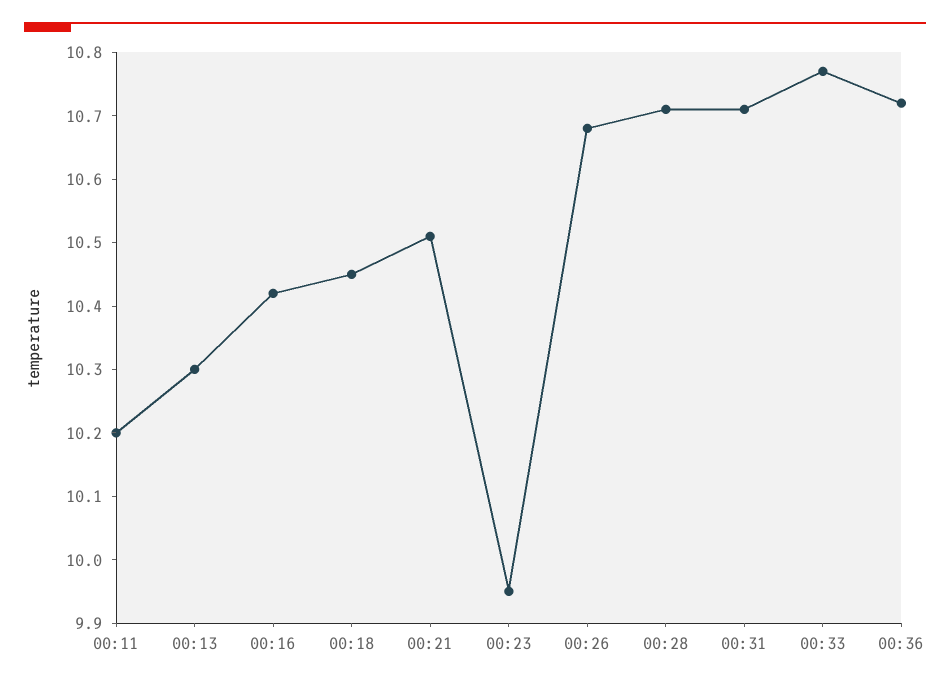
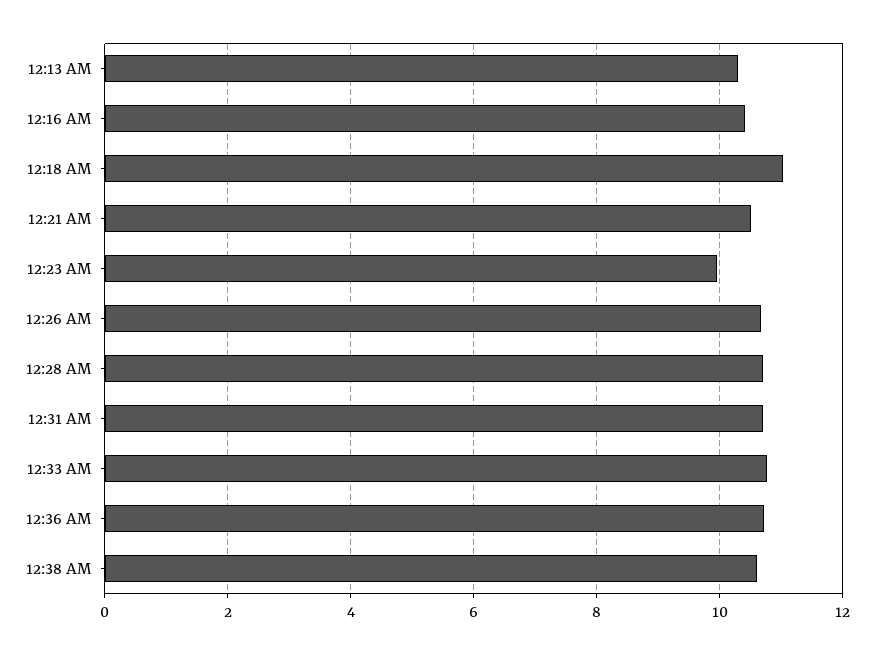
00:11: 10.2 -> none
00:18: 10.45 -> 11
12:38 AM: none -> 10.6

